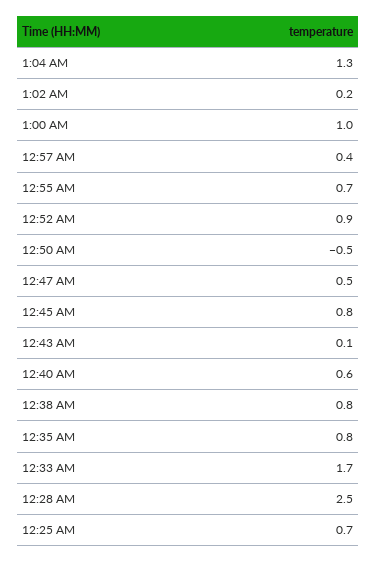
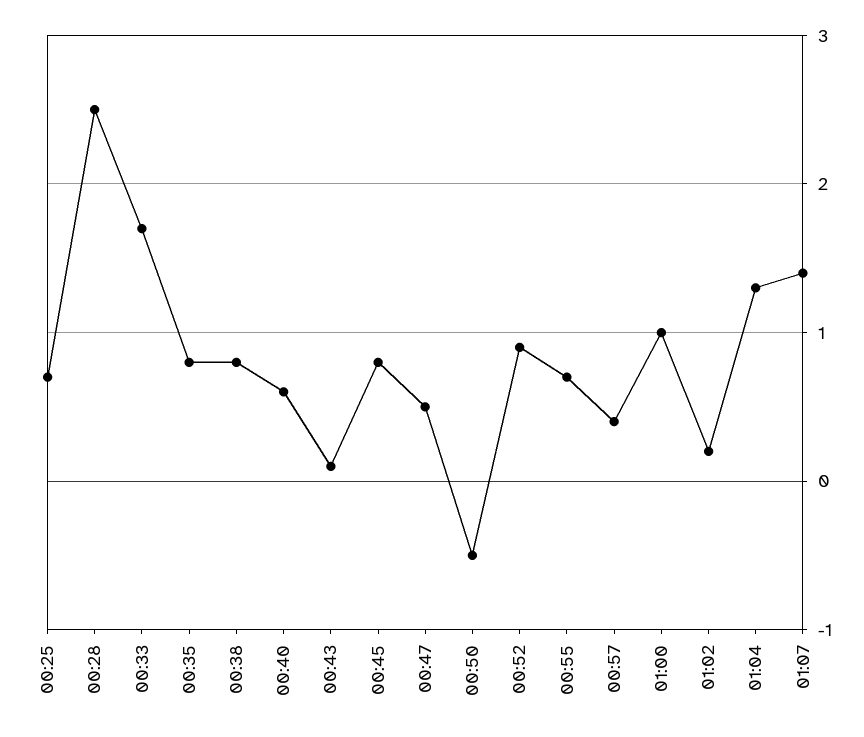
01:07: none -> 1.4

